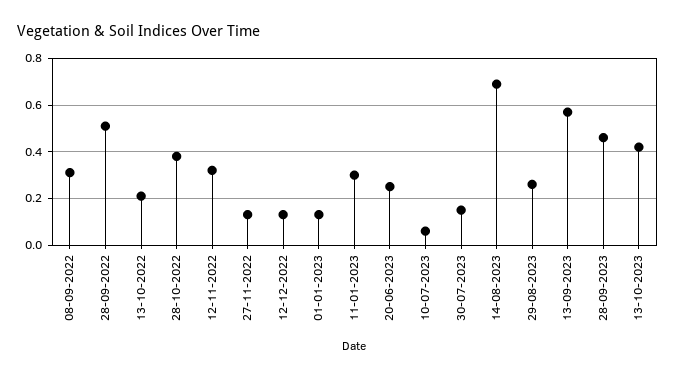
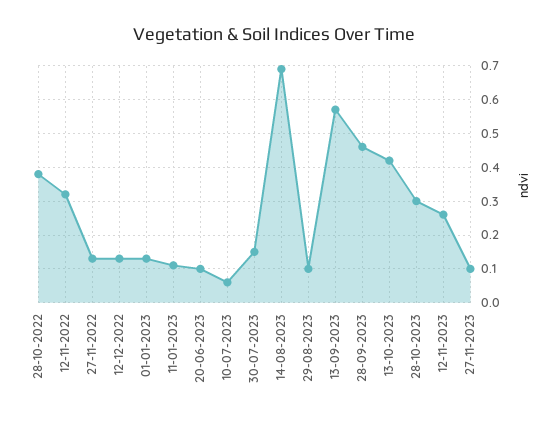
08-09-2022: 0.3 -> none
28-09-2022: 0.5 -> none
13-10-2022: 0.2 -> none
11-01-2023: 0.3 -> 0.1
20-06-2023: 0.25 -> 0.1
29-08-2023: 0.25 -> 0.1
28-10-2023: none -> 0.3
12-11-2023: none -> 0.25
27-11-2023: none -> 0.1

